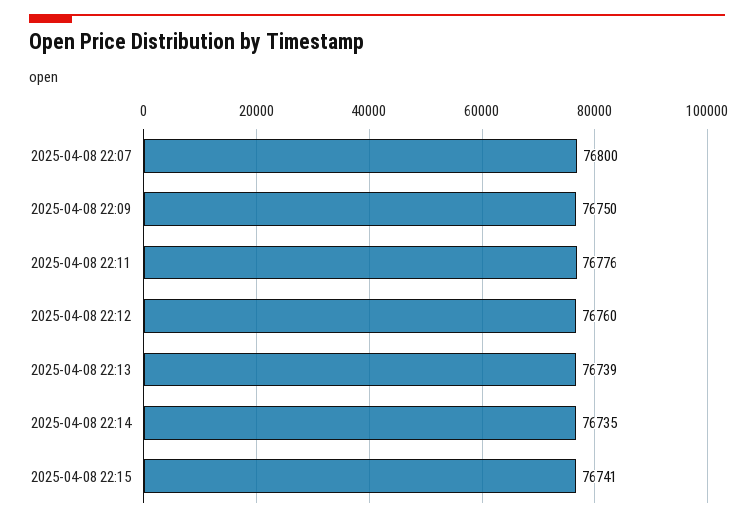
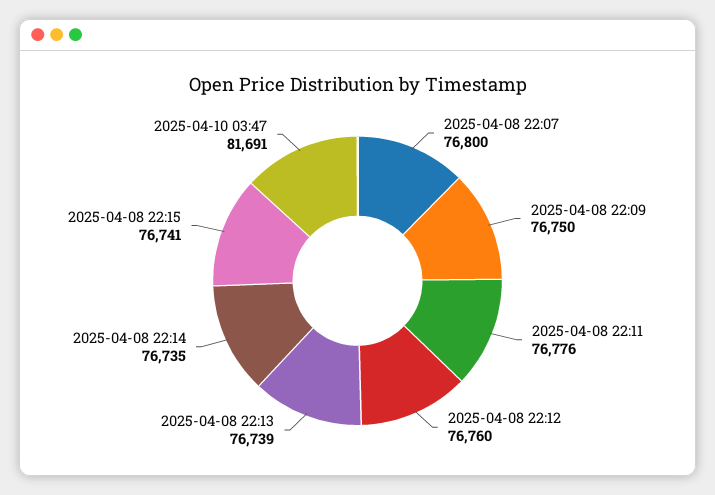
2025-04-10 03:47: none -> 81691

